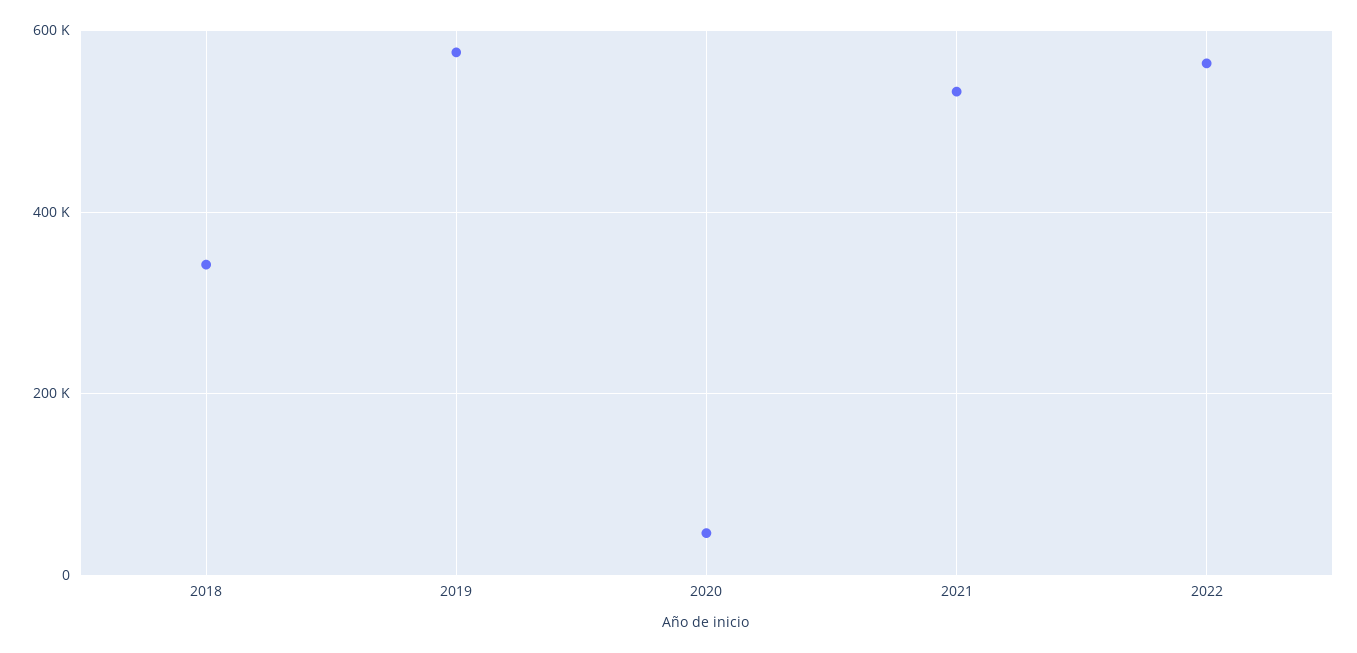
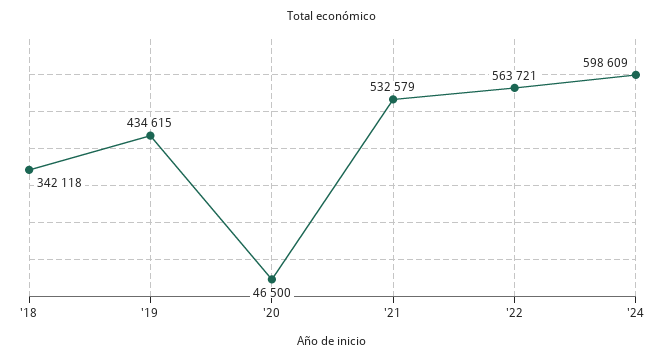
2019: 580000 -> 434615
'24: none -> 598609

